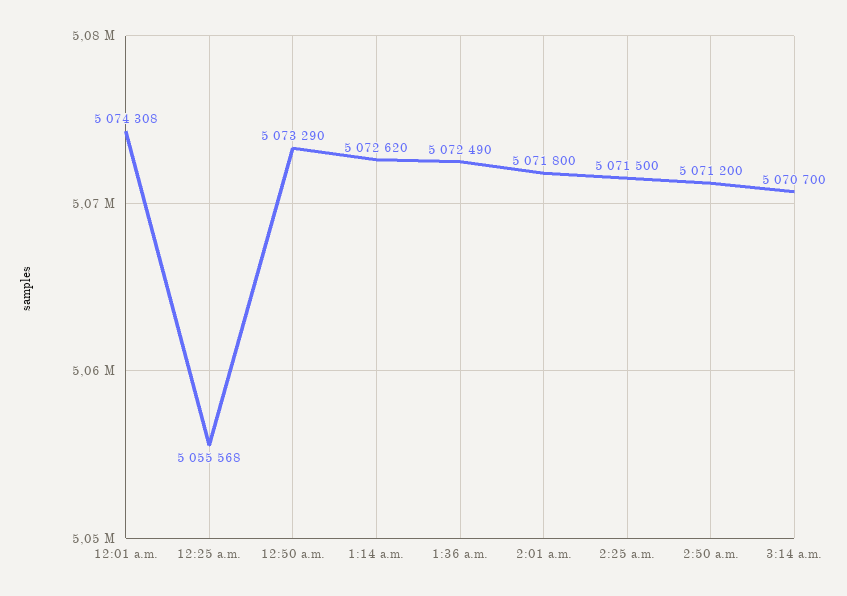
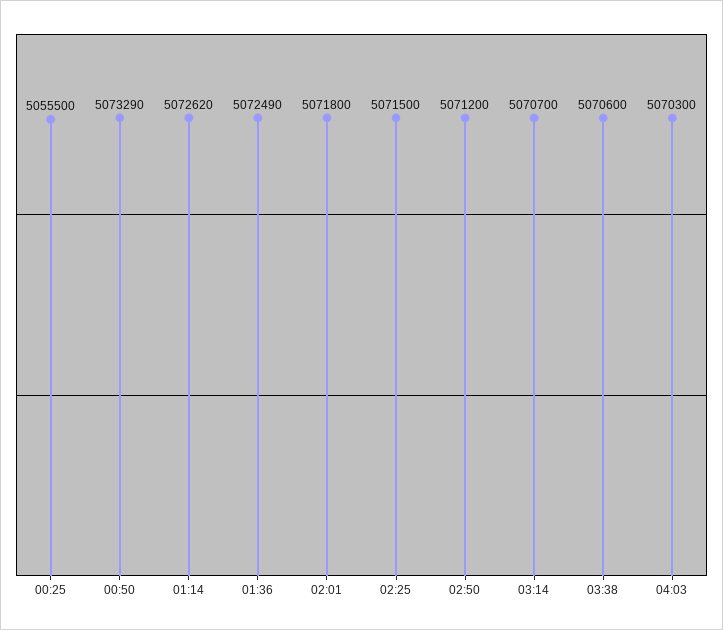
12:01 a.m.: 5074308 -> none
12:25 a.m.: 5055568 -> 5055500
03:38: none -> 5070600
04:03: none -> 5070300

